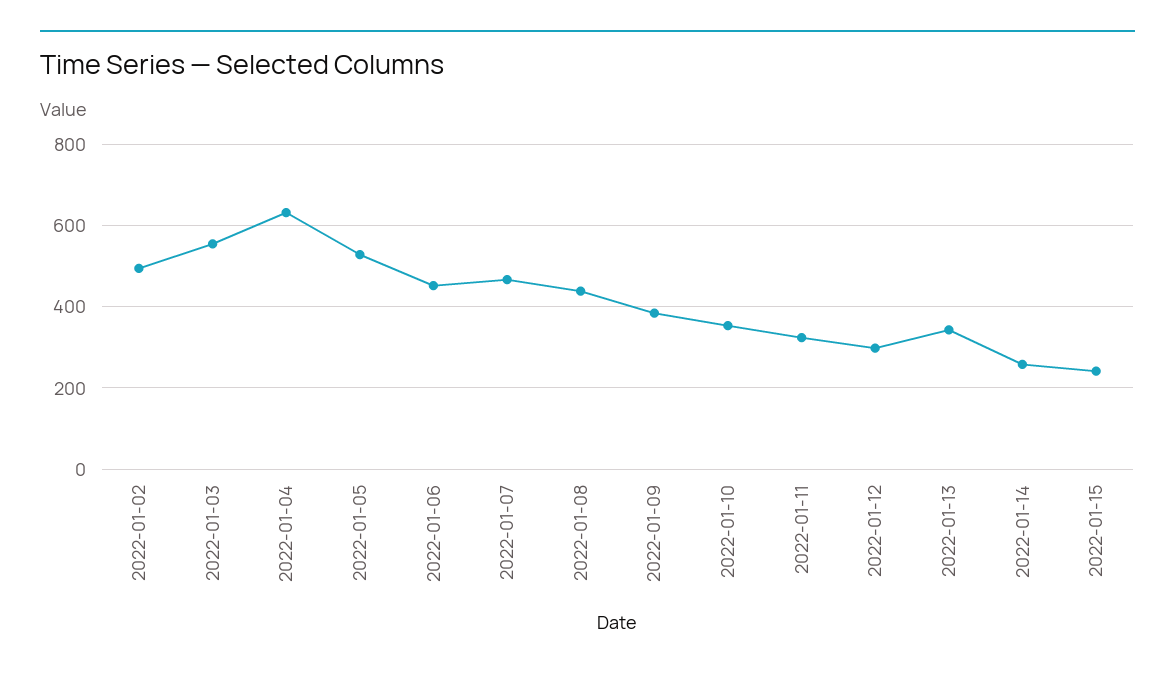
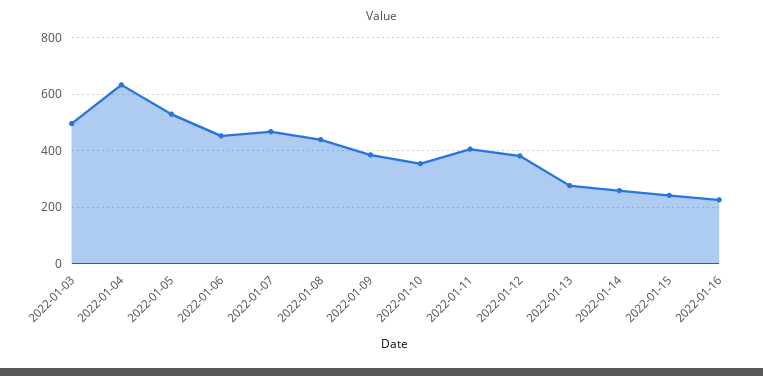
2022-01-02: 500 -> none
2022-01-03: 560 -> 500
2022-01-11: 320 -> 400
2022-01-12: 300 -> 375
2022-01-13: 340 -> 275
2022-01-16: none -> 225

